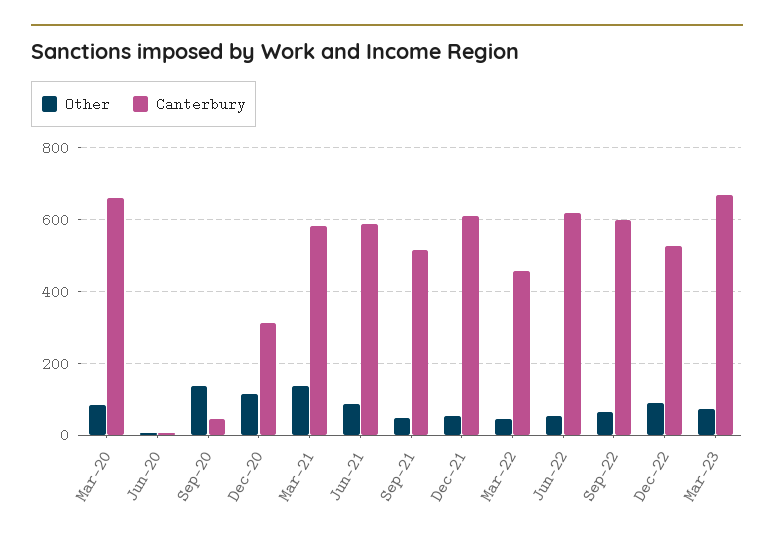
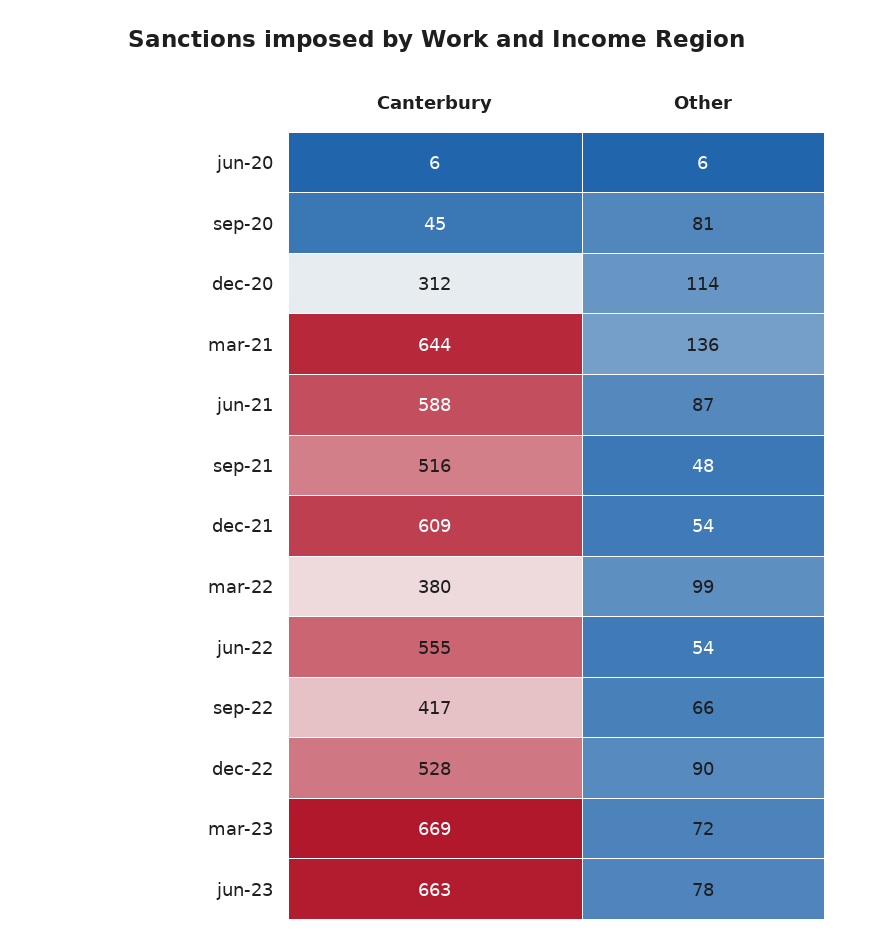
Other, Mar-20: 80 -> none
Canterbury, Mar-20: 660 -> none
Other, Sep-20: 140 -> 81
Canterbury, Mar-21: 580 -> 644
Other, Mar-22: 40 -> 99
Canterbury, Mar-22: 460 -> 380
Canterbury, Jun-22: 620 -> 555
Canterbury, Sep-22: 600 -> 417
Canterbury, jun-23: none -> 663
Other, jun-23: none -> 78

